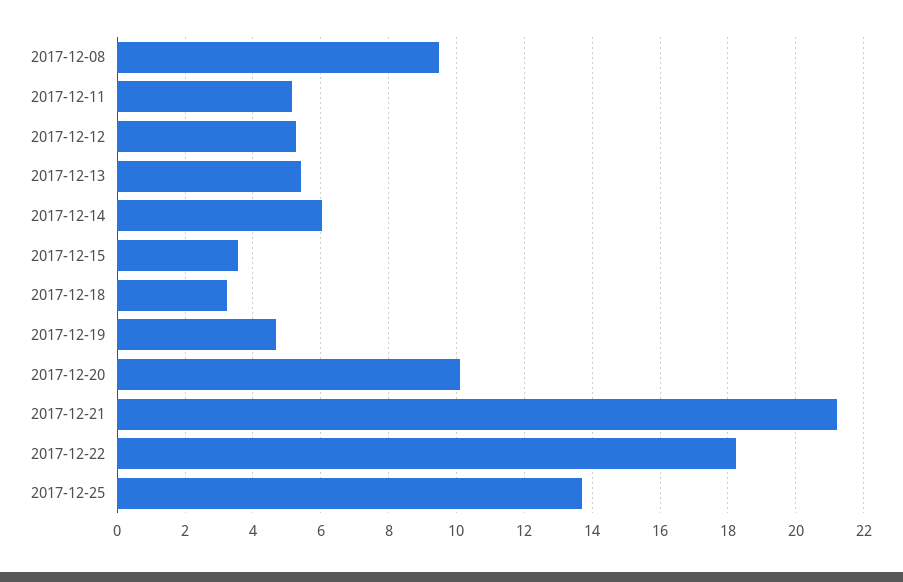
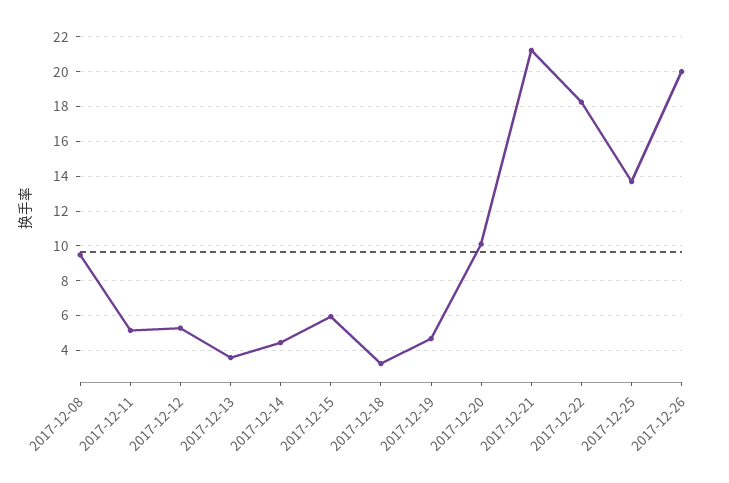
2017-12-13: 5.4 -> 3.5
2017-12-14: 6 -> 4.5
2017-12-15: 3.6 -> 6
2017-12-26: none -> 20

